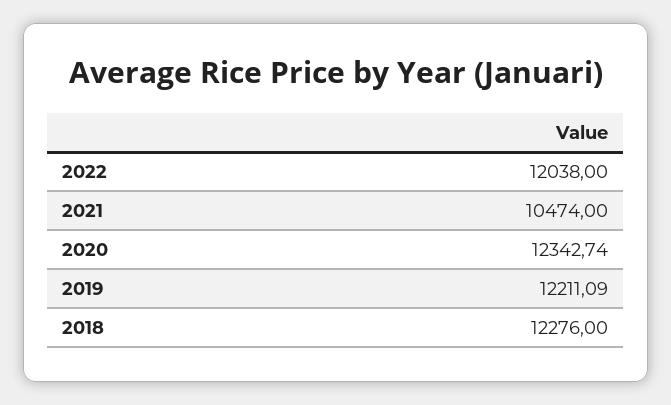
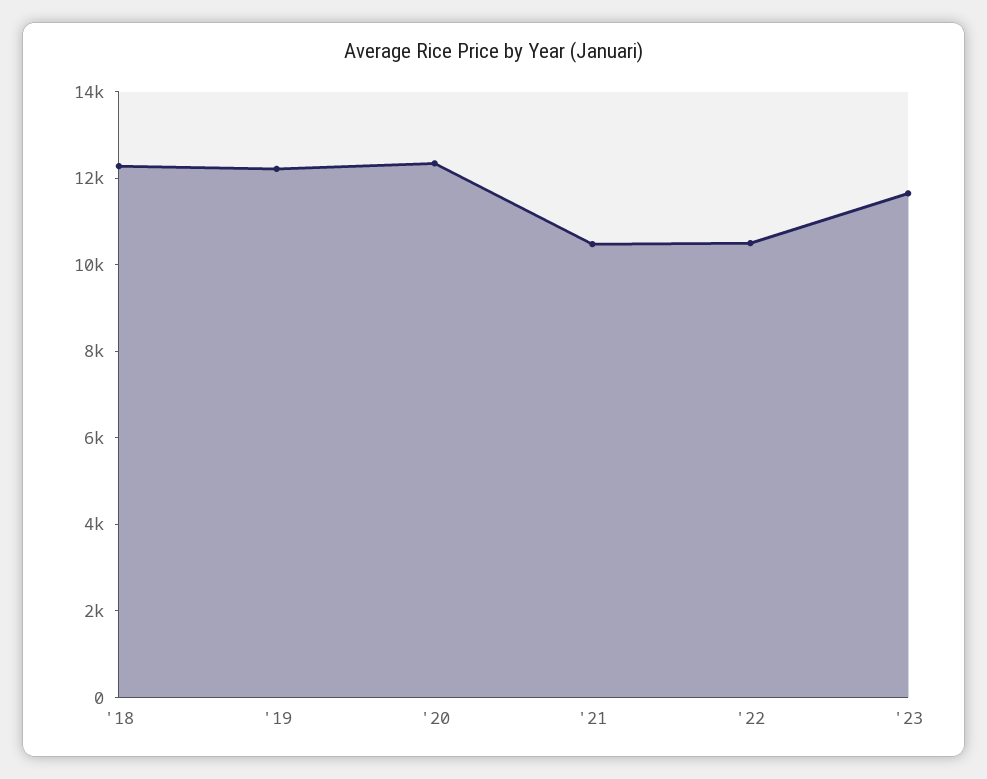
2022: 12038 -> 10500
'23: none -> 11500

